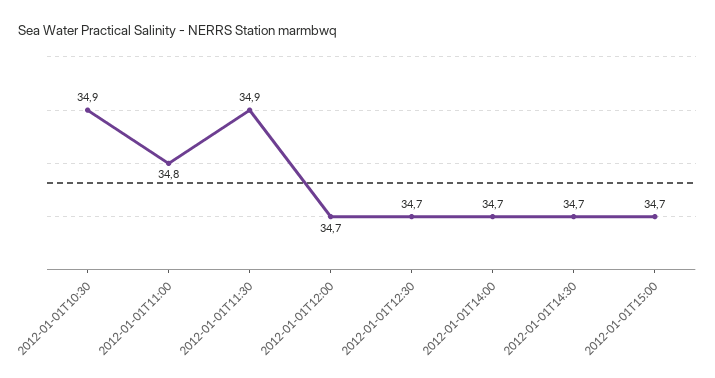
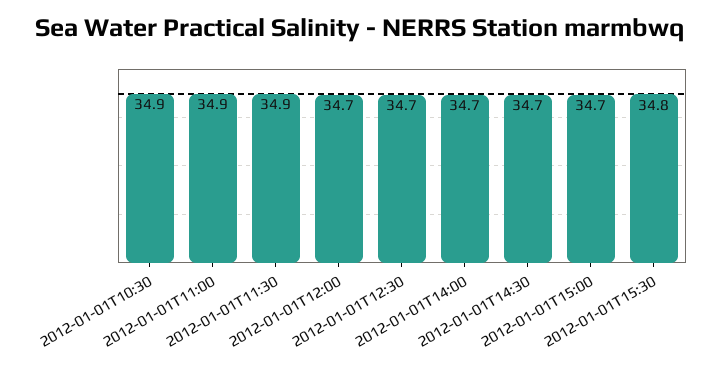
2012-01-01T11:00: 34.8 -> 34.9
2012-01-01T15:30: none -> 34.8

